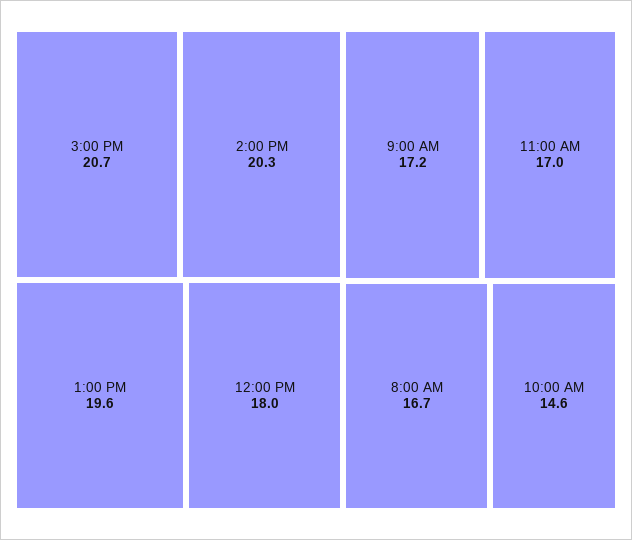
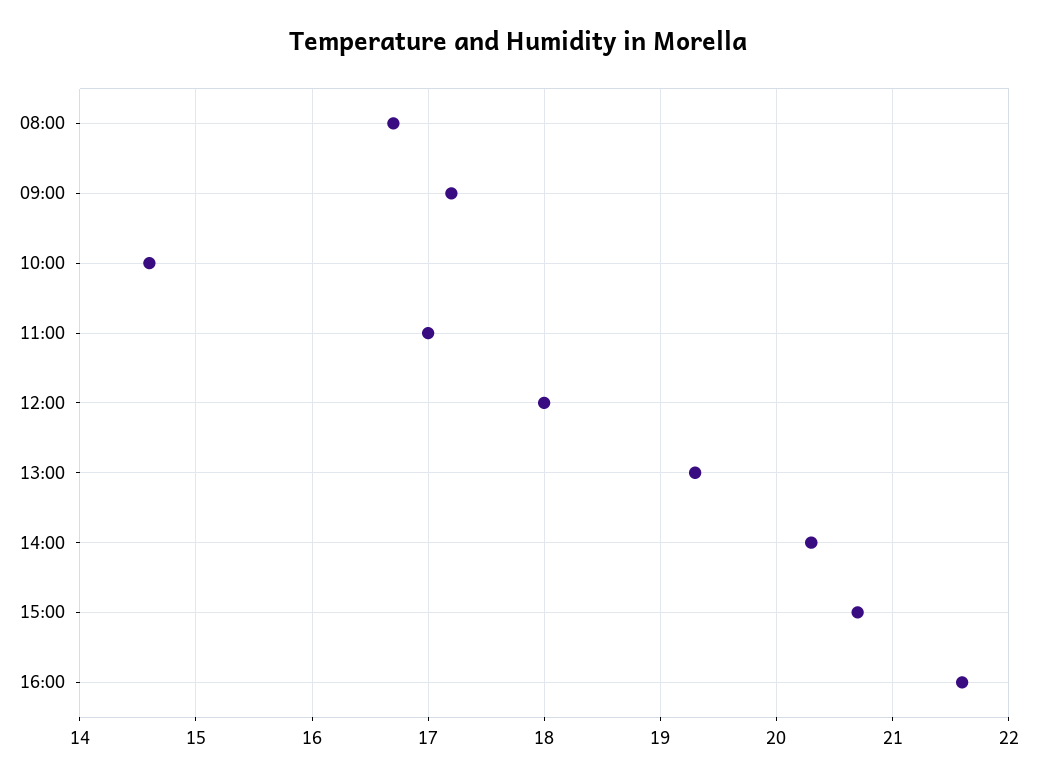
1:00 PM: 19.6 -> 19.3
16:00: none -> 21.6

